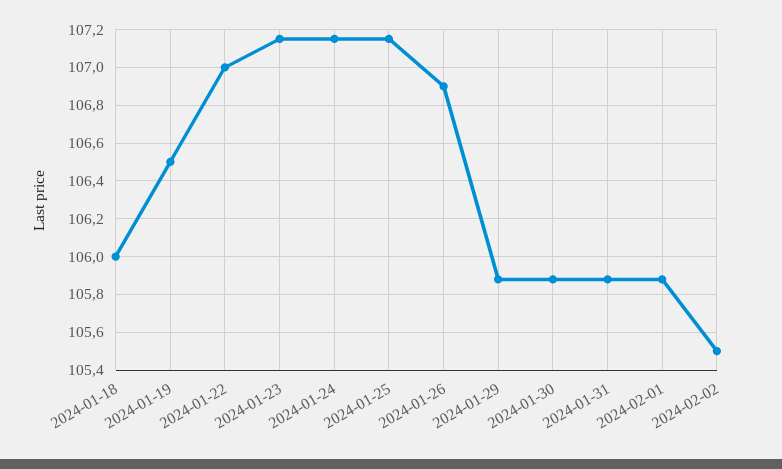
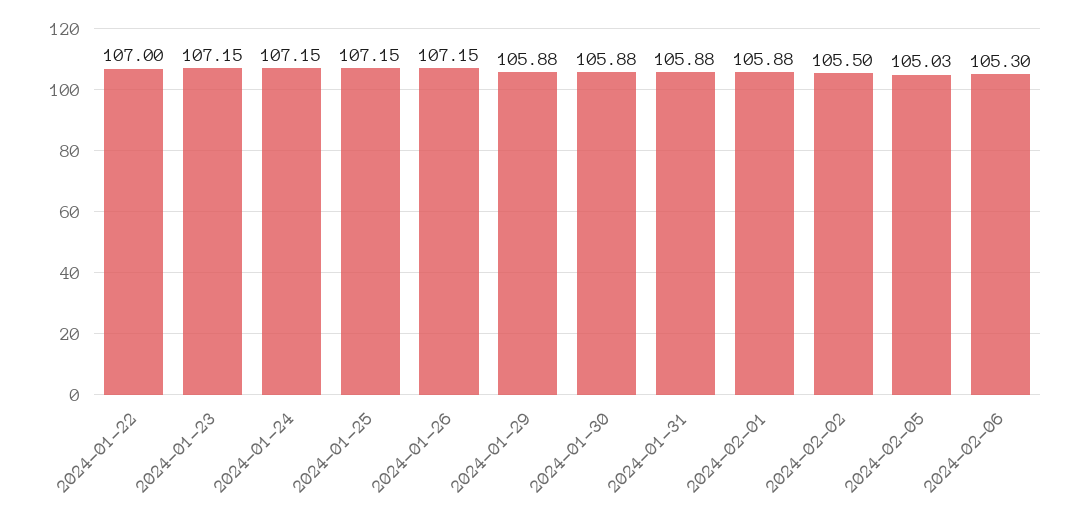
2024-01-18: 106 -> none
2024-01-19: 106.5 -> none
2024-01-26: 106.9 -> 107.15
2024-02-05: none -> 105.03
2024-02-06: none -> 105.3

